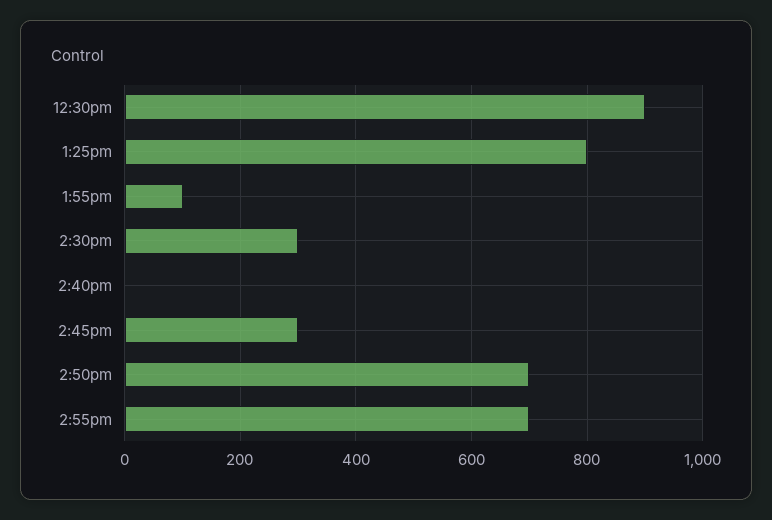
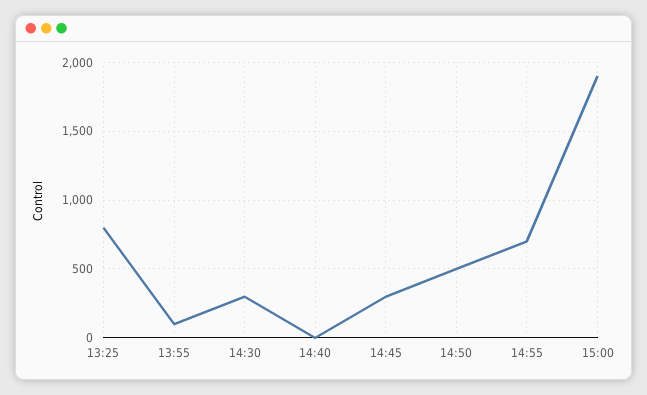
12:30pm: 900 -> none
2:50pm: 700 -> 500
15:00: none -> 1900

